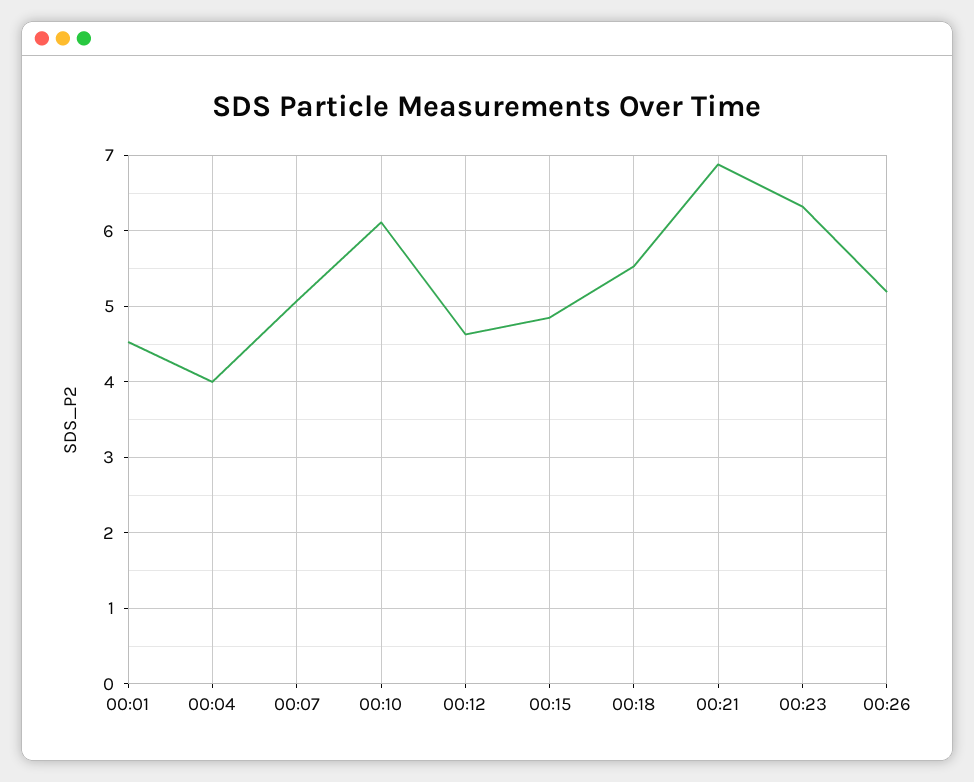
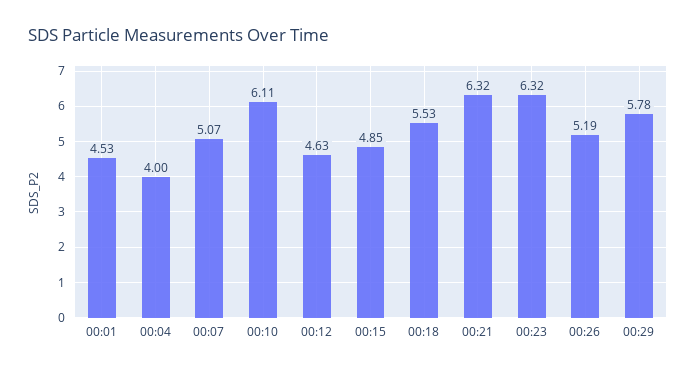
00:21: 6.9 -> 6.32
00:29: none -> 5.78

